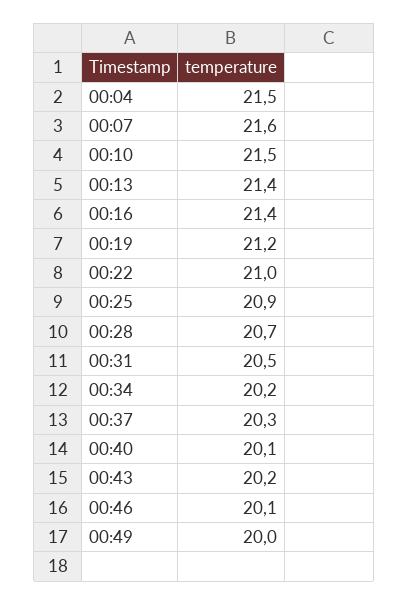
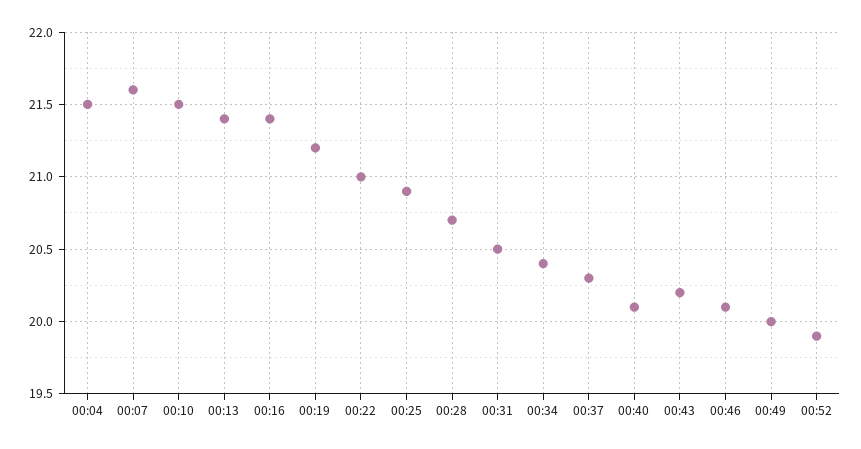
00:34: 20.2 -> 20.4
00:52: none -> 19.9

